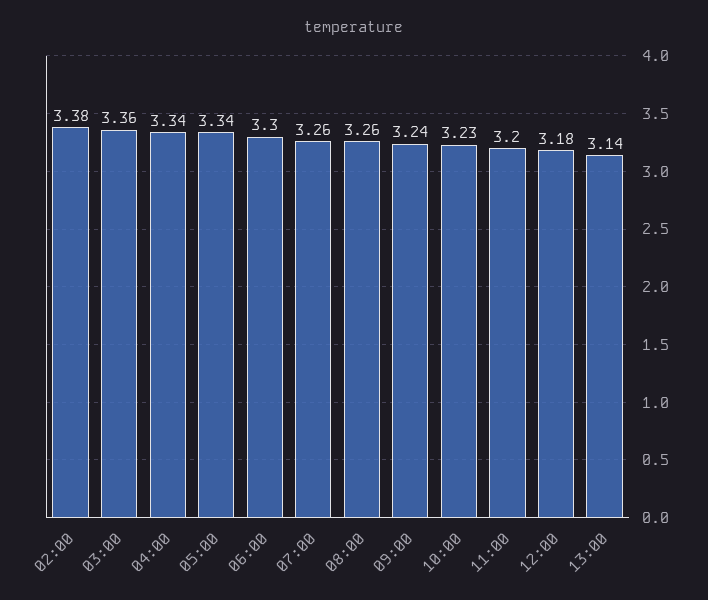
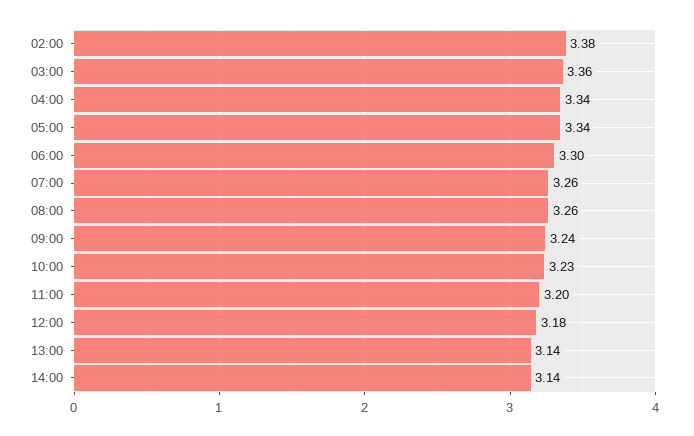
14:00: none -> 3.14

